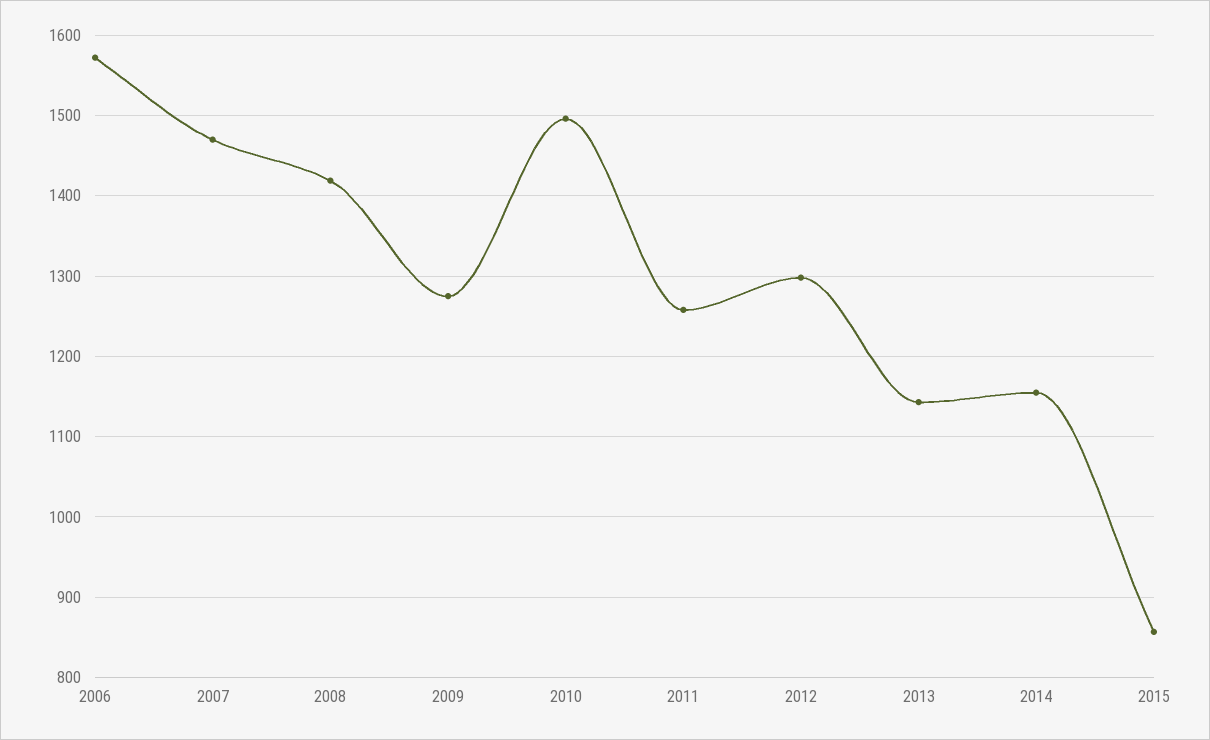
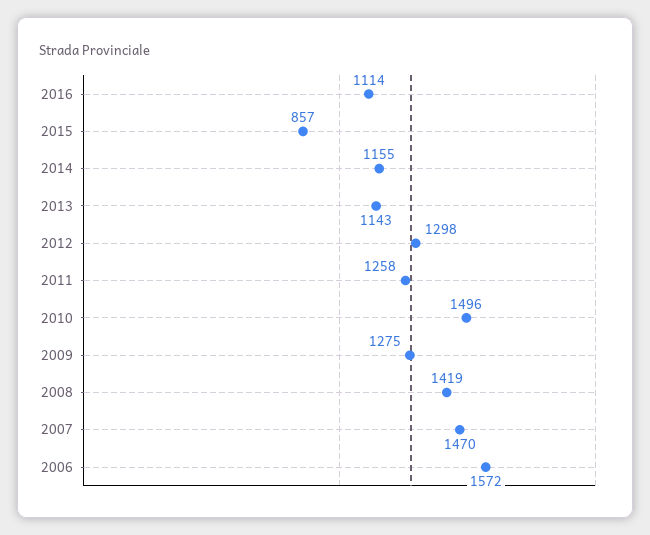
2016: none -> 1114

